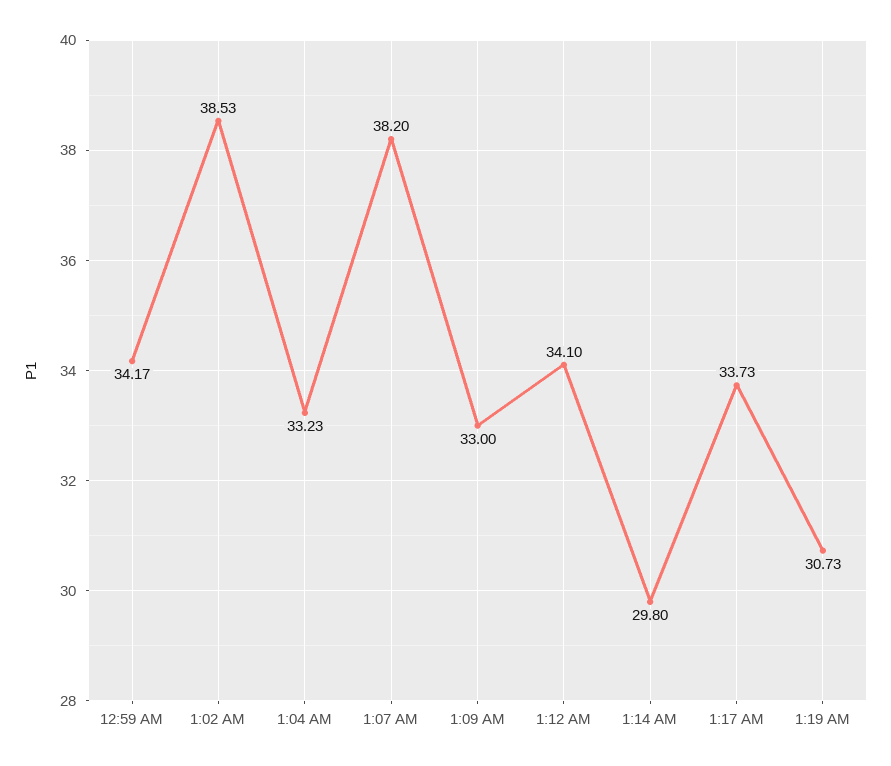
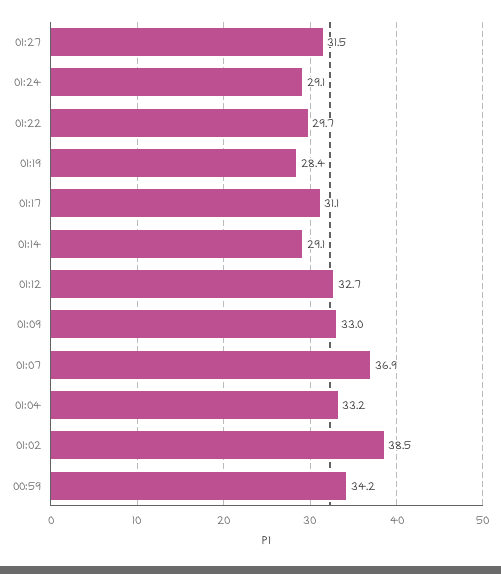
1:07 AM: 38.2 -> 36.9
1:12 AM: 34.1 -> 32.7
1:14 AM: 29.8 -> 29.1
1:17 AM: 33.73 -> 31.1
1:19 AM: 30.73 -> 28.4
01:27: none -> 31.5
01:24: none -> 29.1
01:22: none -> 29.7

